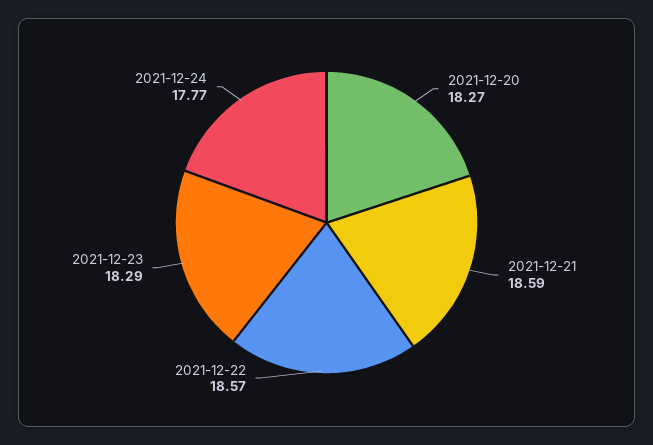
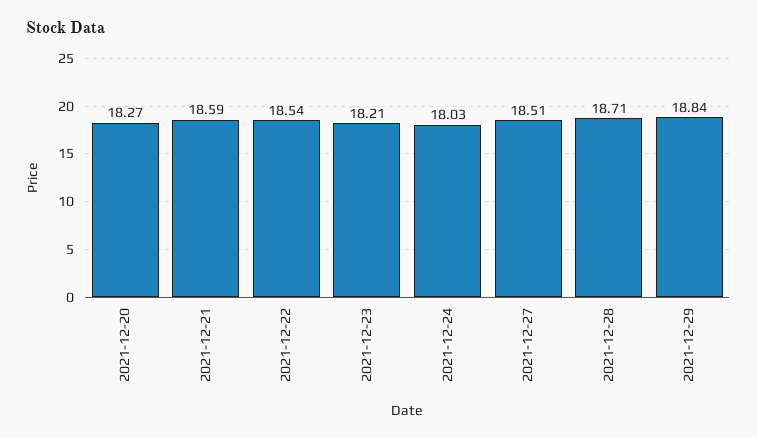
2021-12-22: 18.57 -> 18.54
2021-12-23: 18.29 -> 18.21
2021-12-24: 17.77 -> 18.03
2021-12-27: none -> 18.51
2021-12-28: none -> 18.71
2021-12-29: none -> 18.84

